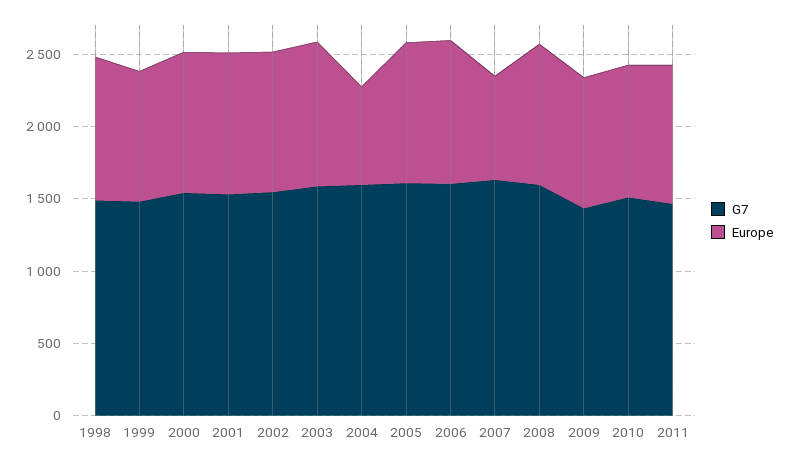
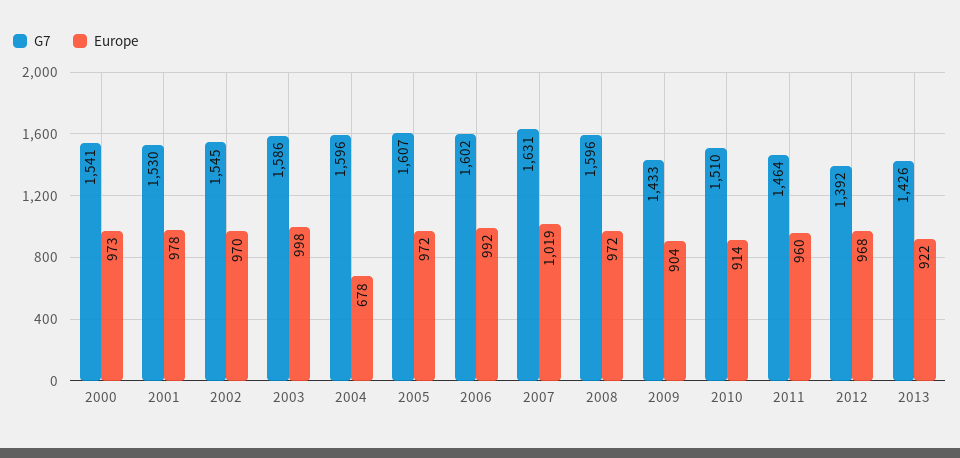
G7, 1998: 1500 -> none
Europe, 1998: 1000 -> none
G7, 1999: 1500 -> none
Europe, 1999: 900 -> none
Europe, 2007: 700 -> 1019
G7, 2012: none -> 1392
Europe, 2012: none -> 968
G7, 2013: none -> 1426
Europe, 2013: none -> 922

